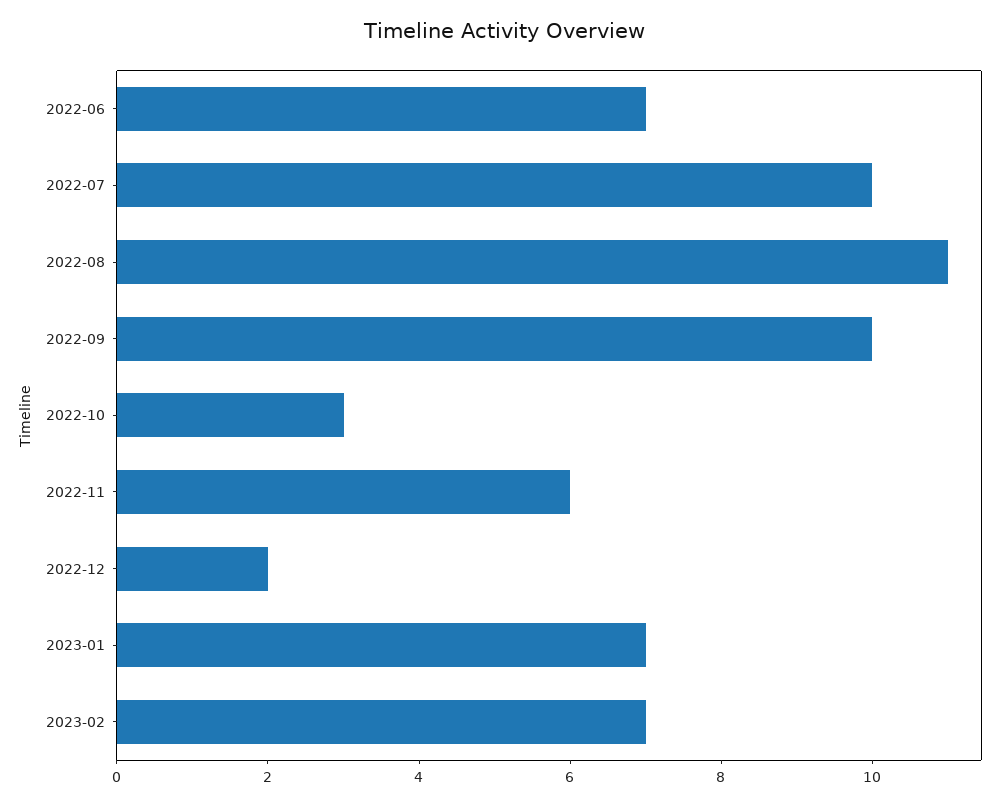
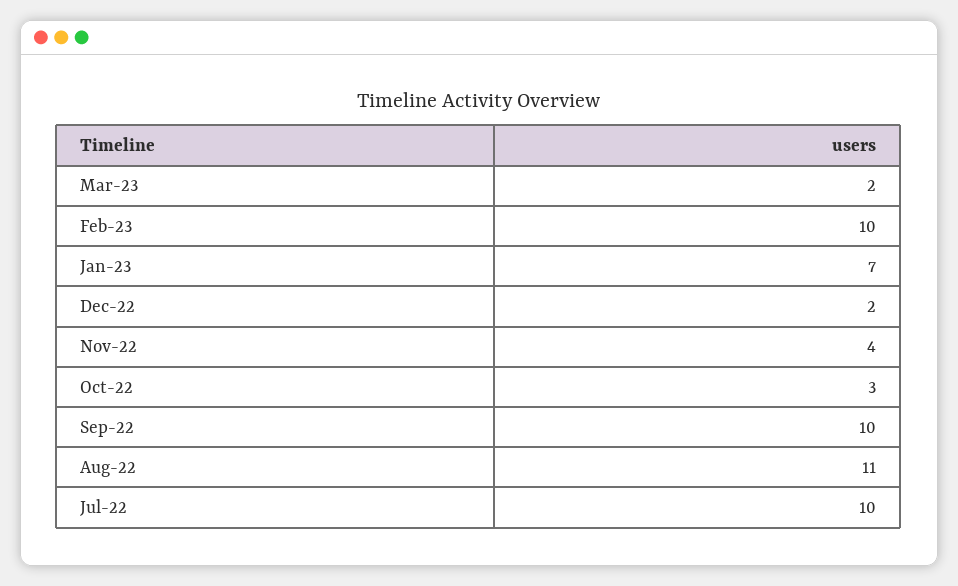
2022-06: 7 -> none
2022-11: 6 -> 4
2023-02: 7 -> 10
Mar-23: none -> 2

